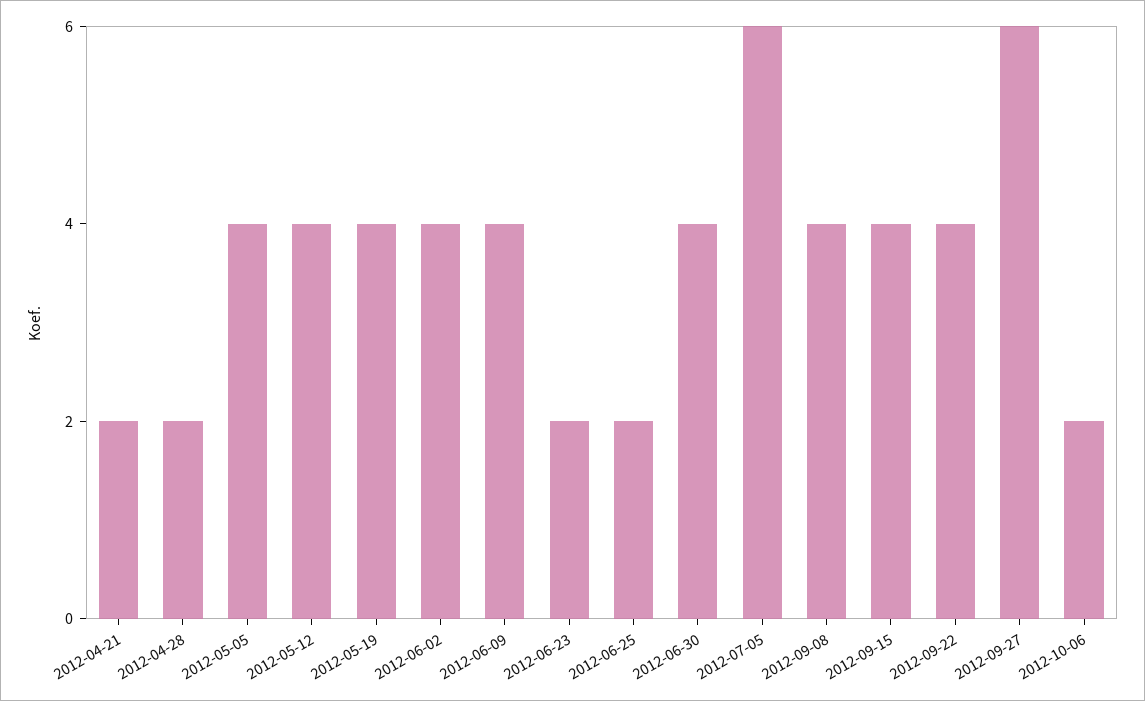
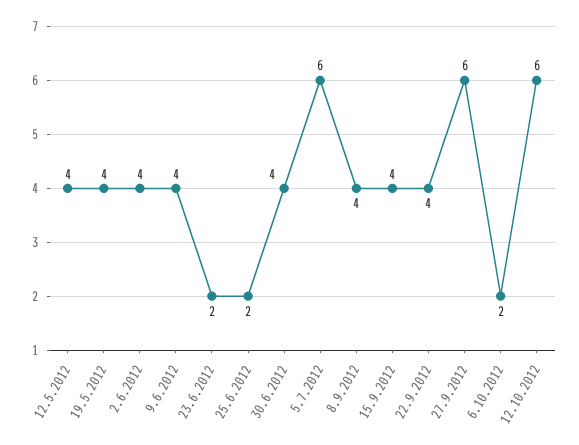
2012-04-21: 2 -> none
2012-04-28: 2 -> none
2012-05-05: 4 -> none
12.10.2012: none -> 6

